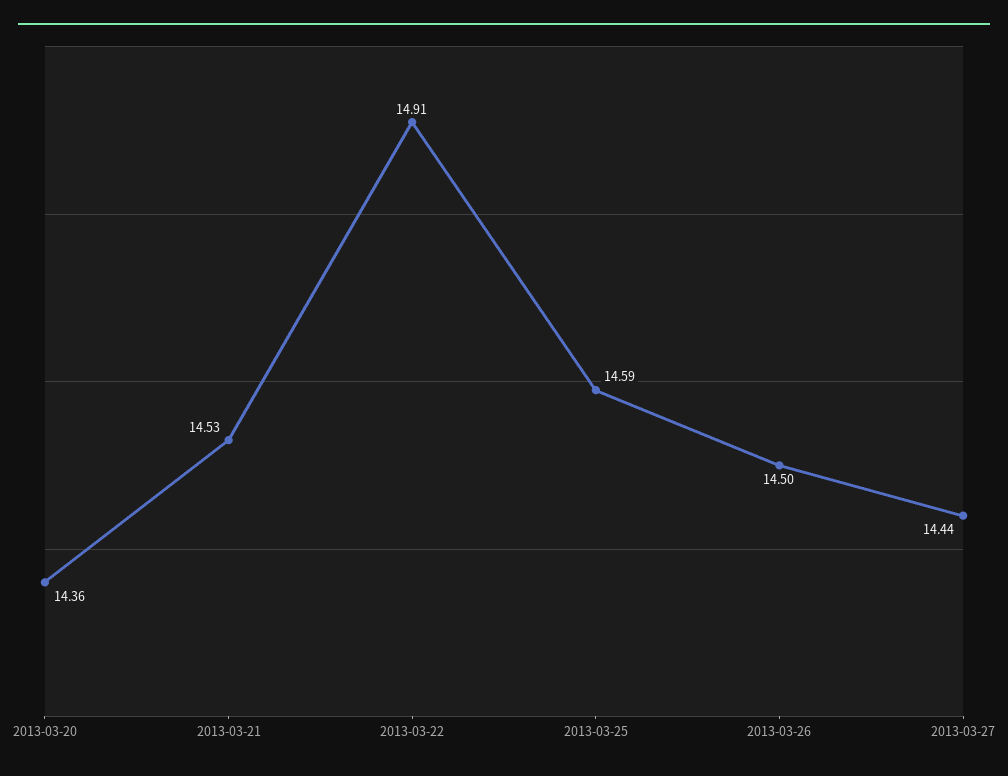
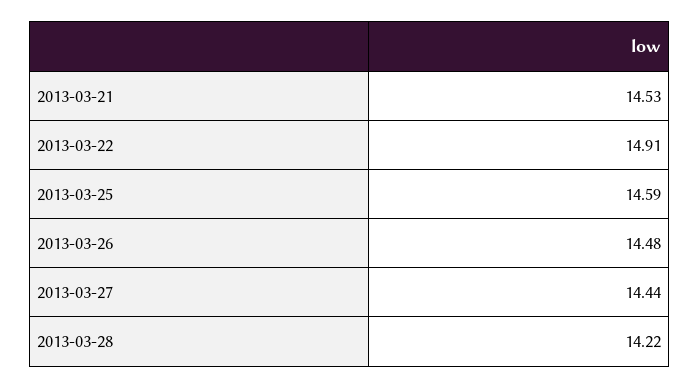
2013-03-20: 14.36 -> none
2013-03-26: 14.5 -> 14.48
2013-03-28: none -> 14.22

